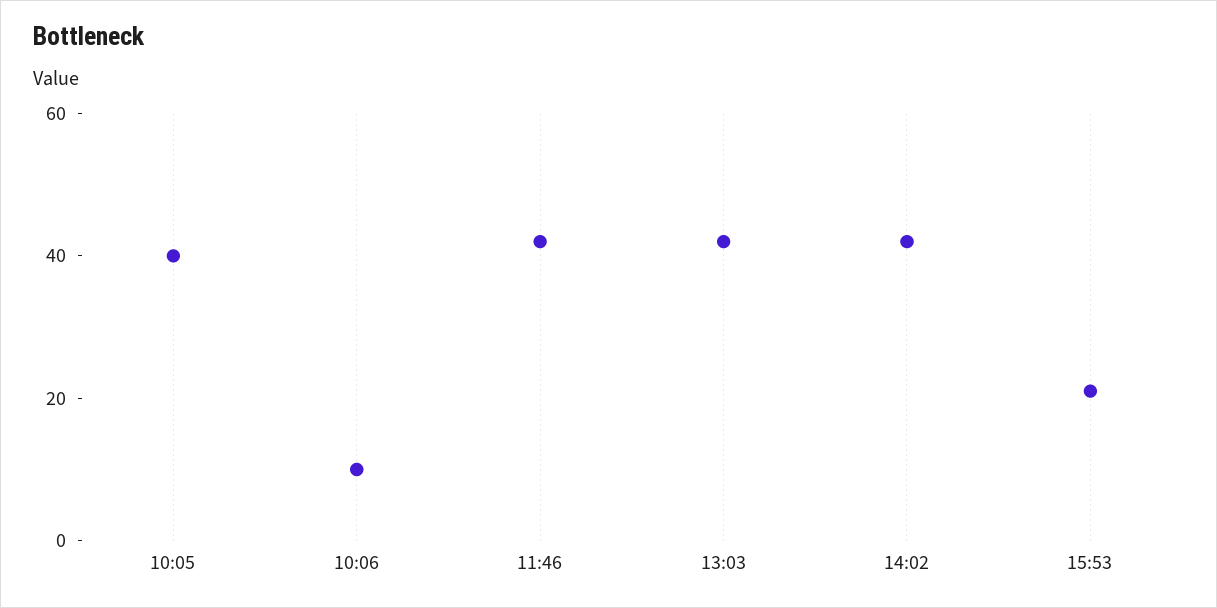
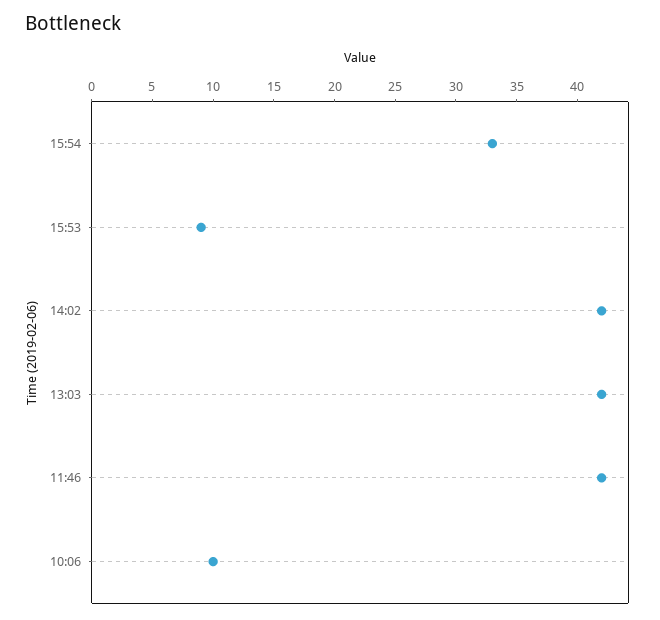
10:05: 40 -> none
15:53: 20 -> 9
15:54: none -> 33

